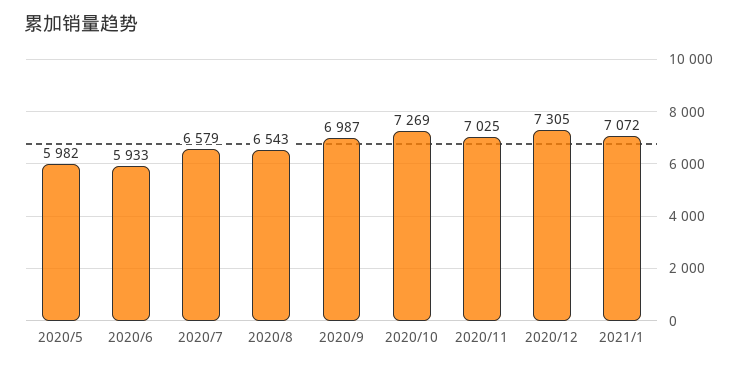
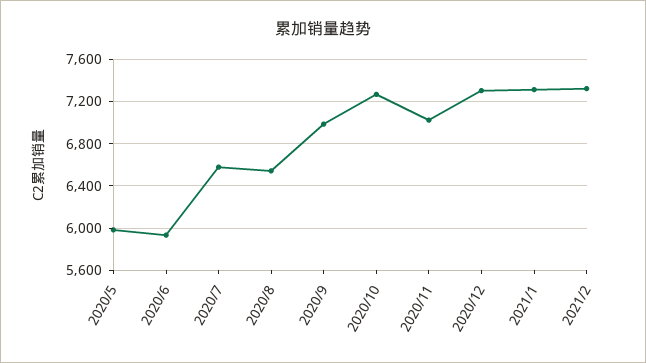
2021/1: 7072 -> 7300
2021/2: none -> 7300

